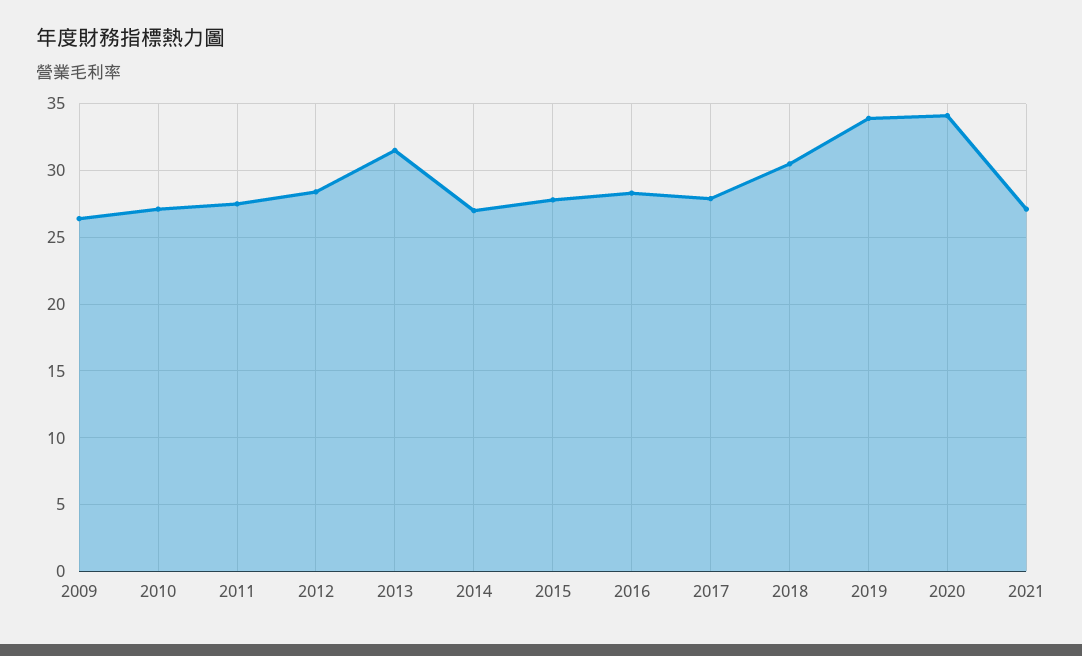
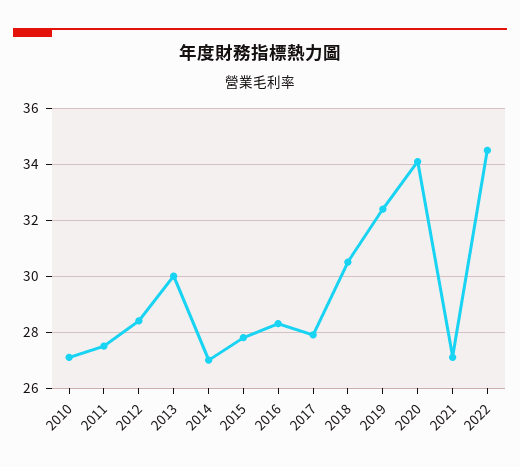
2009: 26.5 -> none
2013: 31.5 -> 30
2019: 34 -> 32.5
2022: none -> 34.5

